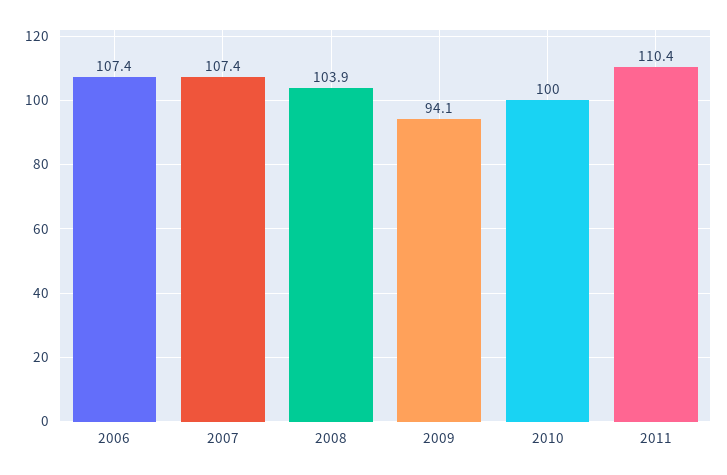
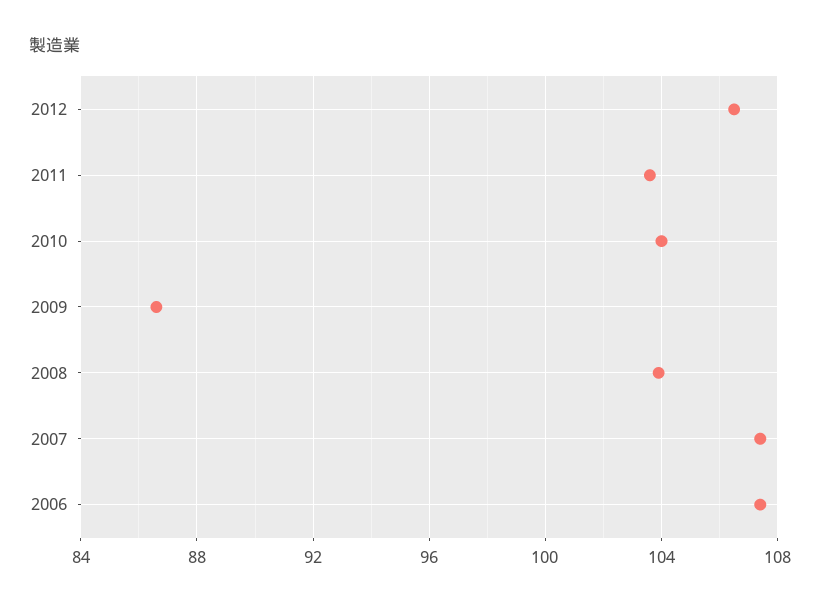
2009: 94.1 -> 86.5
2010: 100 -> 104
2011: 110.4 -> 103.5
2012: none -> 106.5

